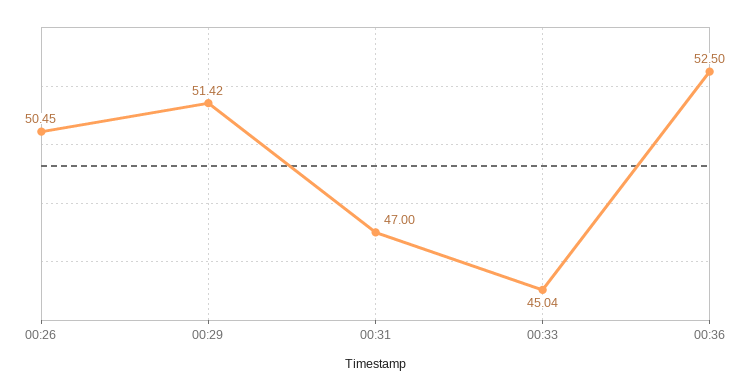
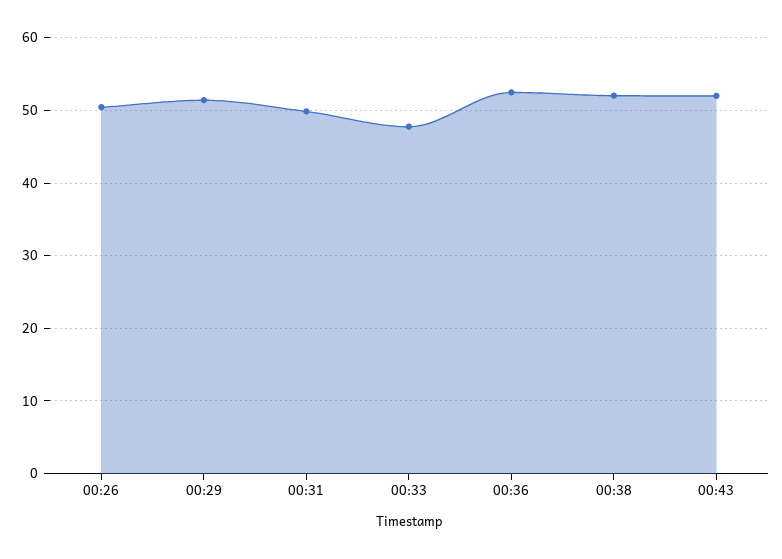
00:31: 47 -> 50
00:33: 45.04 -> 48
00:38: none -> 52
00:43: none -> 52

